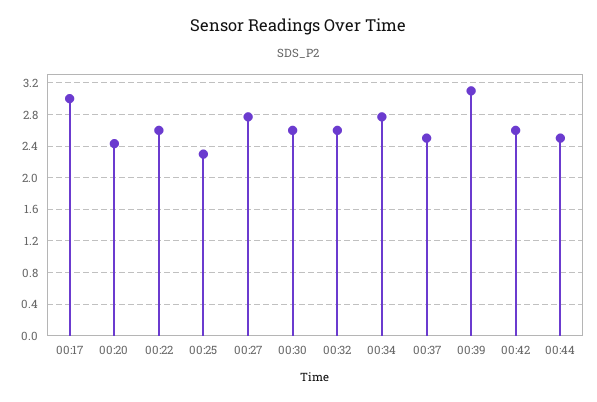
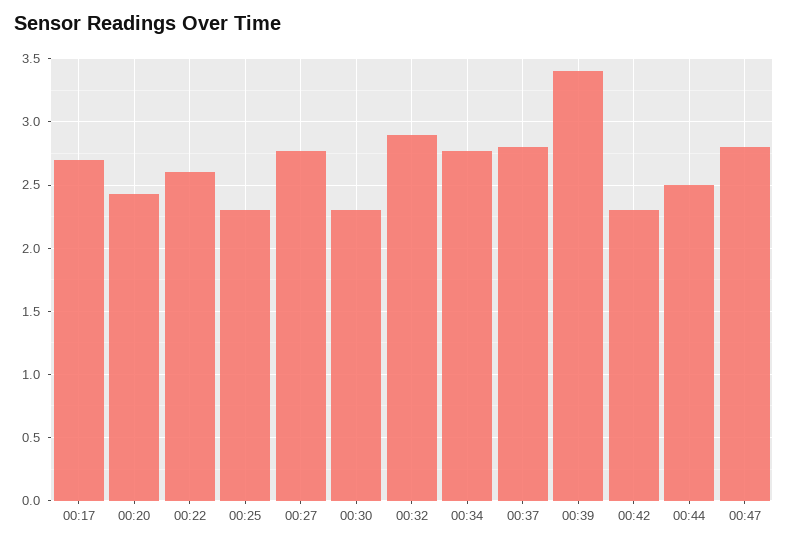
00:17: 3 -> 2.7
00:30: 2.6 -> 2.3
00:32: 2.6 -> 2.9
00:37: 2.5 -> 2.8
00:39: 3.1 -> 3.4
00:42: 2.6 -> 2.3
00:47: none -> 2.8

